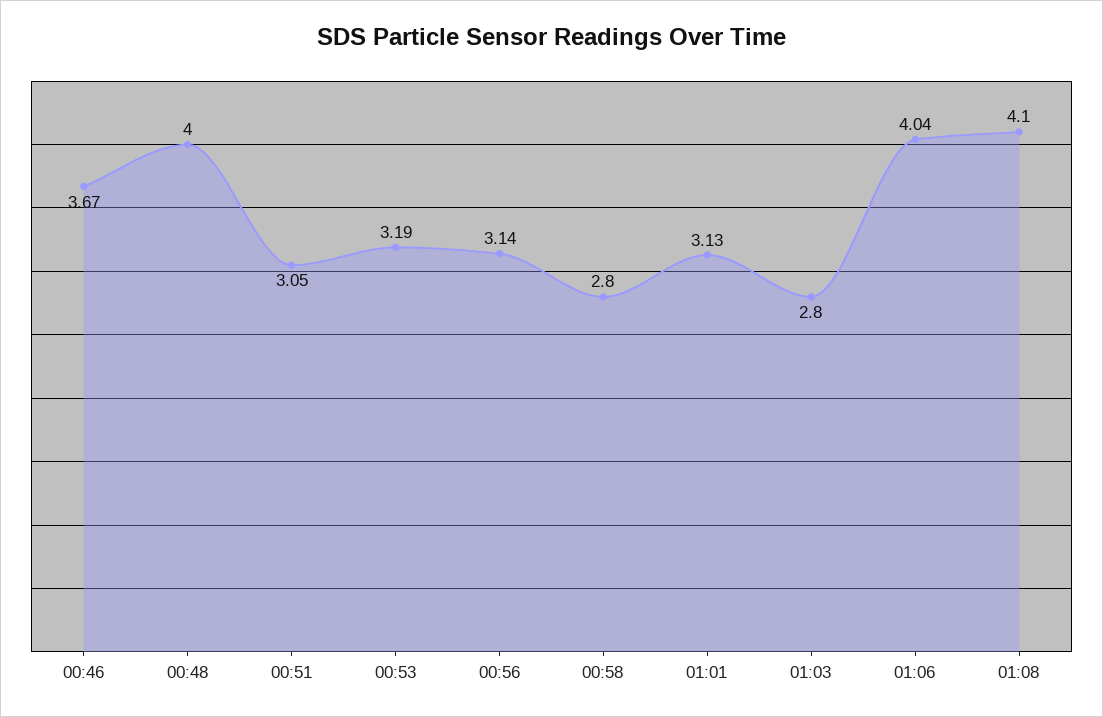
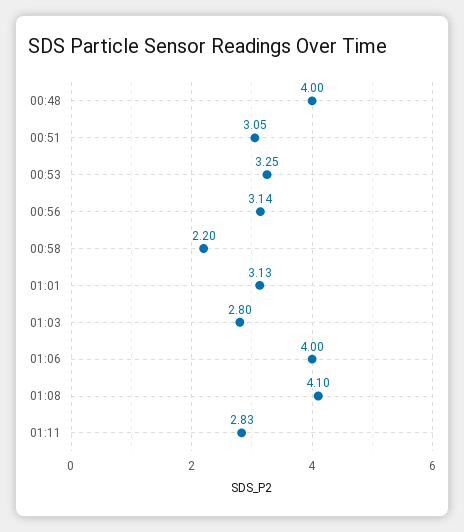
00:46: 3.67 -> none
00:53: 3.19 -> 3.25
00:58: 2.8 -> 2.2
01:06: 4.04 -> 4
01:11: none -> 2.83

